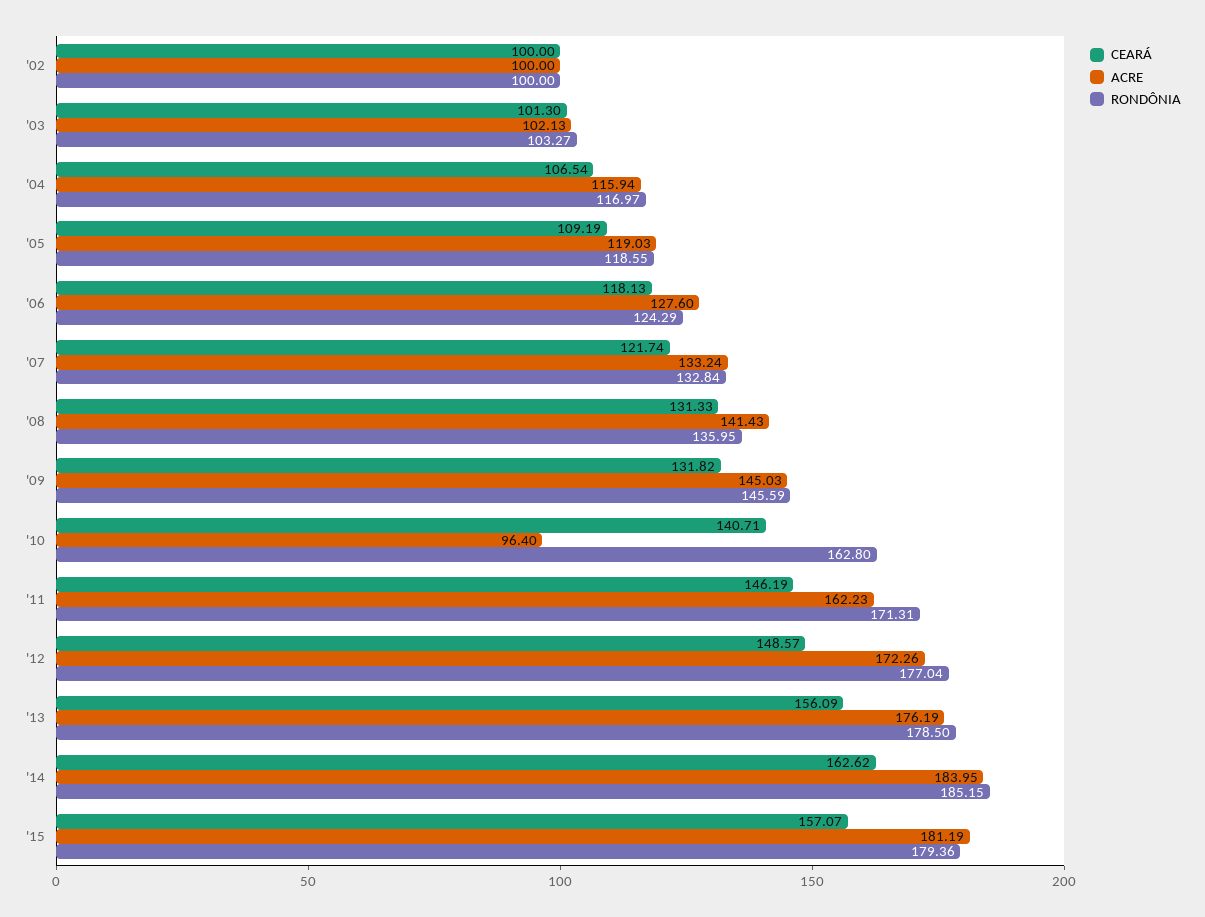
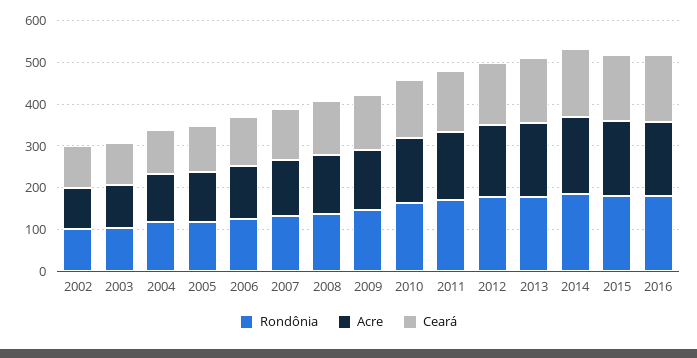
ACRE, '10: 96.4 -> 160
RONDÔNIA, 2016: none -> 180
ACRE, 2016: none -> 180
CEARÁ, 2016: none -> 160

